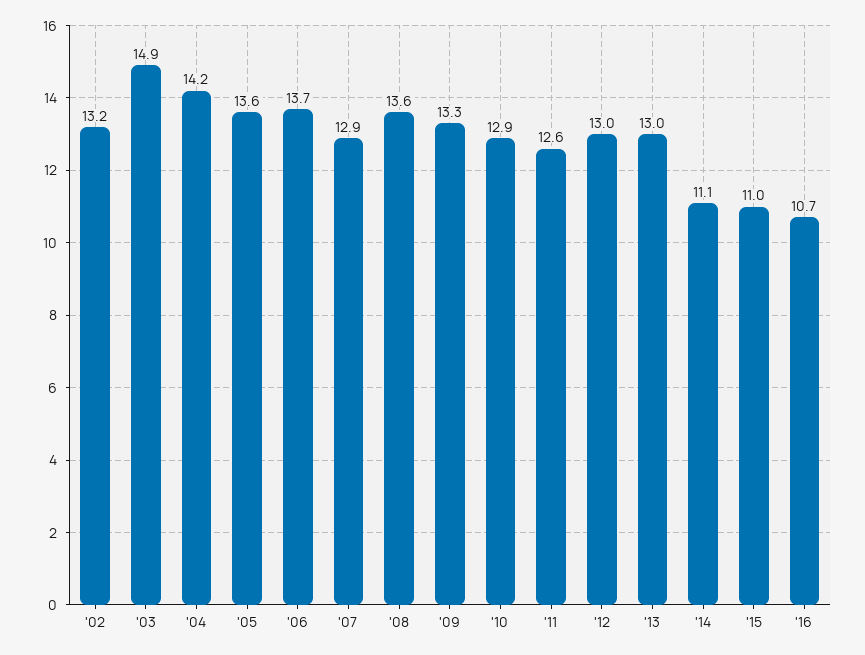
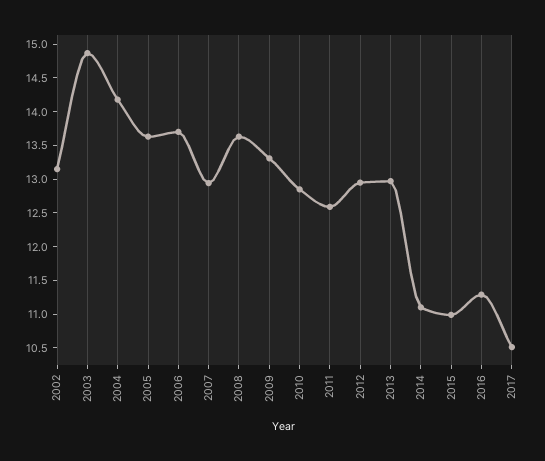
'16: 10.7 -> 11.25
2017: none -> 10.5

